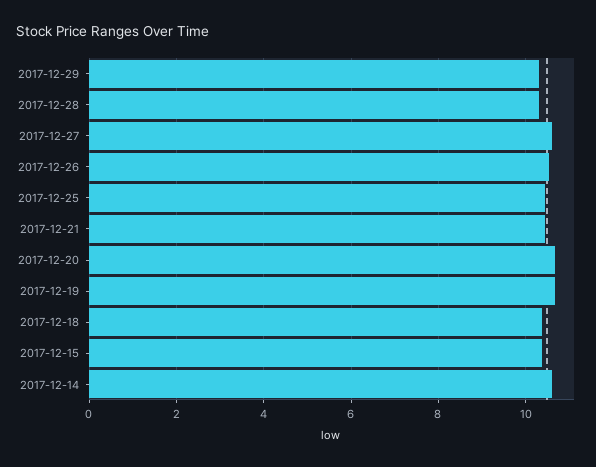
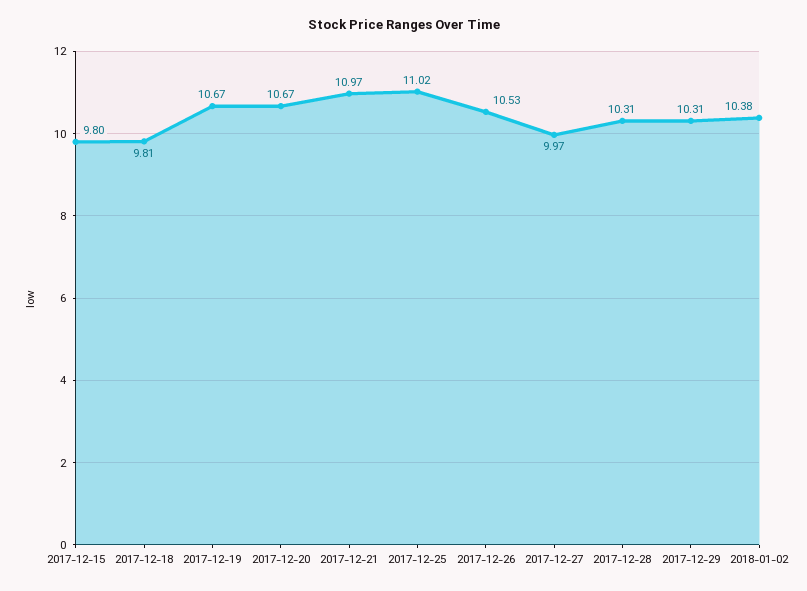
2017-12-27: 10.6 -> 9.97
2017-12-25: 10.4 -> 11.02
2017-12-21: 10.4 -> 10.97
2017-12-18: 10.4 -> 9.81
2017-12-15: 10.4 -> 9.8
2017-12-14: 10.6 -> none
2018-01-02: none -> 10.38

